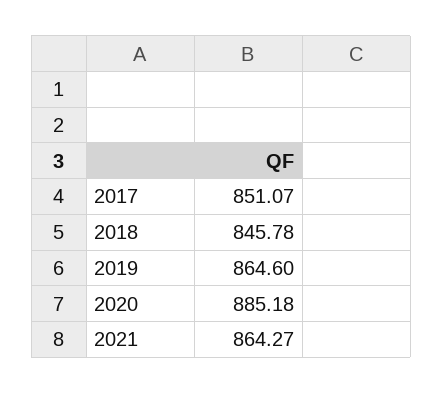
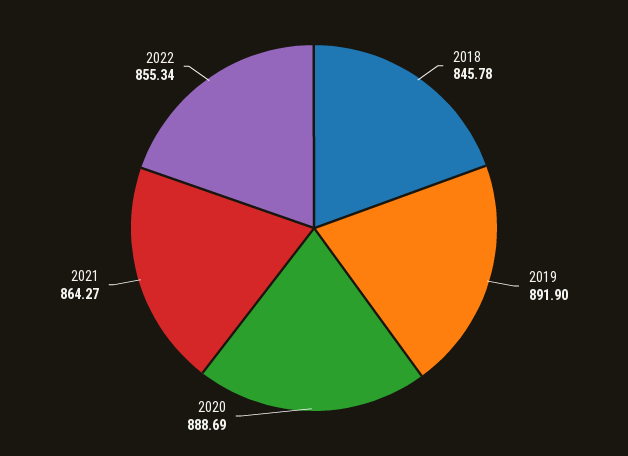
2017: 851.07 -> none
2019: 864.6 -> 891.9
2020: 885.18 -> 888.69
2022: none -> 855.34

